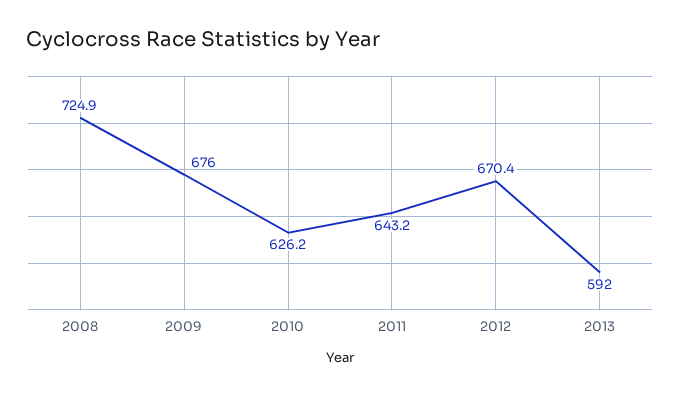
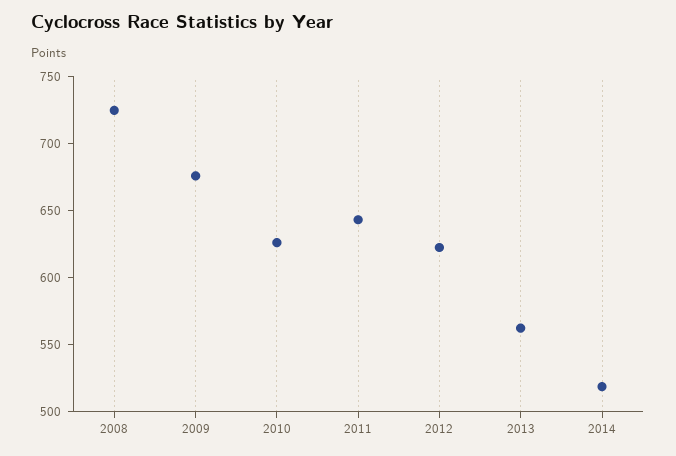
2012: 670.4 -> 620
2013: 592 -> 560
2014: none -> 520

